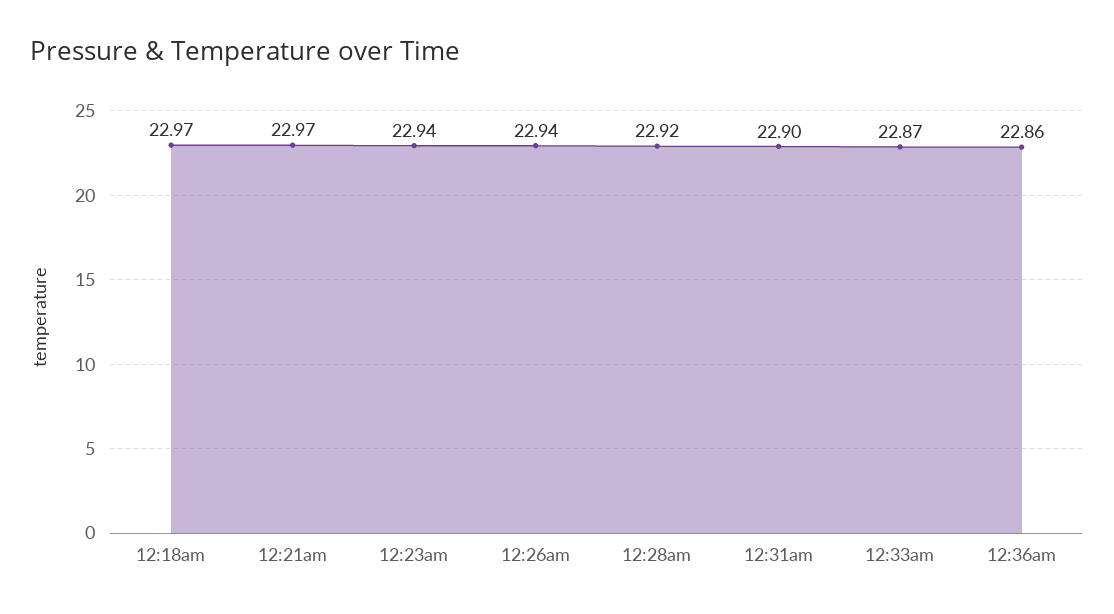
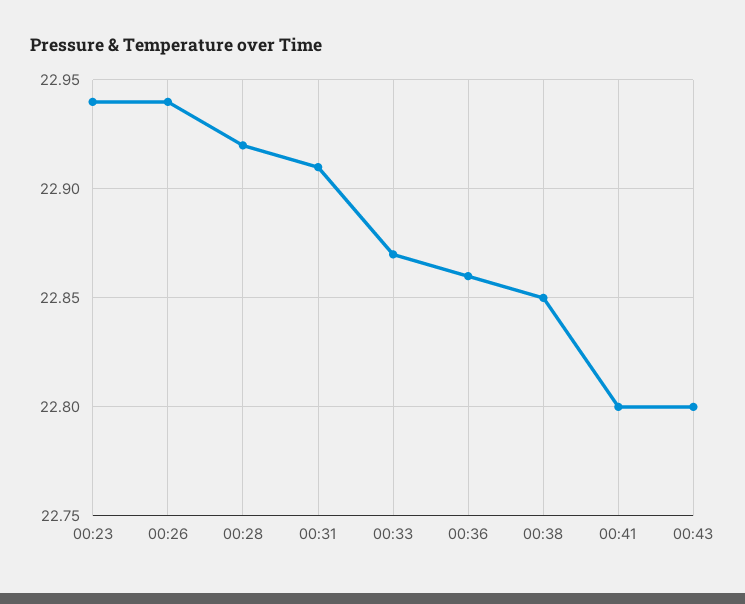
12:18am: 22.97 -> none
12:21am: 22.97 -> none
12:31am: 22.9 -> 22.91
00:38: none -> 22.85
00:41: none -> 22.8
00:43: none -> 22.8

